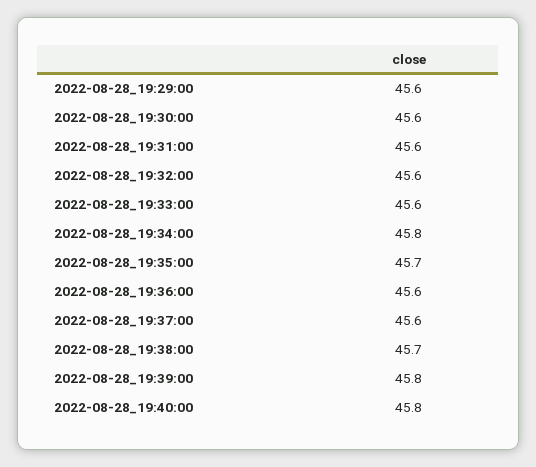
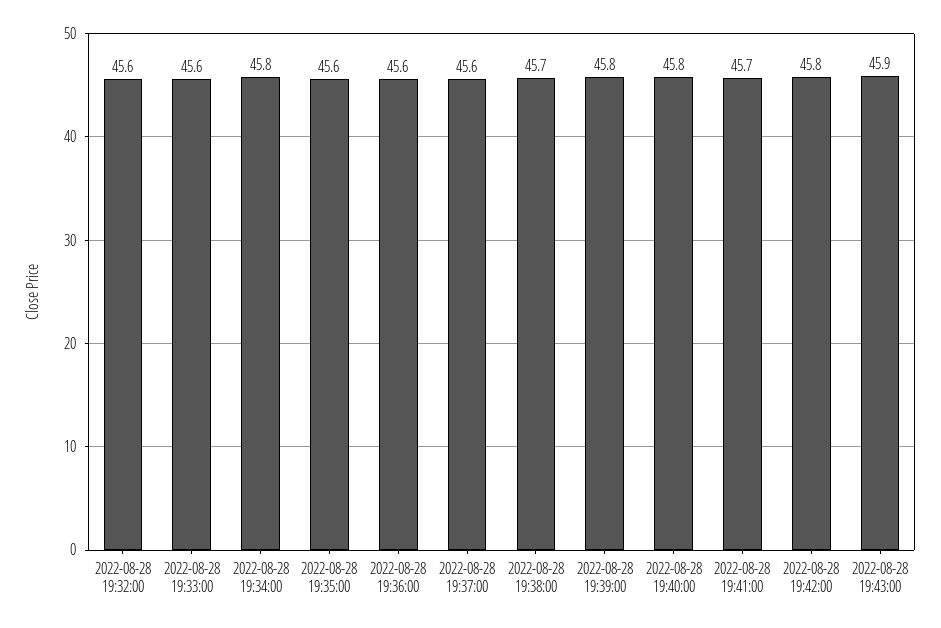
2022-08-28_19:29:00: 45.6 -> none
2022-08-28_19:30:00: 45.6 -> none
2022-08-28_19:31:00: 45.6 -> none
2022-08-28_19:35:00: 45.7 -> 45.6
2022-08-28 19:41:00: none -> 45.7
2022-08-28 19:42:00: none -> 45.8
2022-08-28 19:43:00: none -> 45.9

